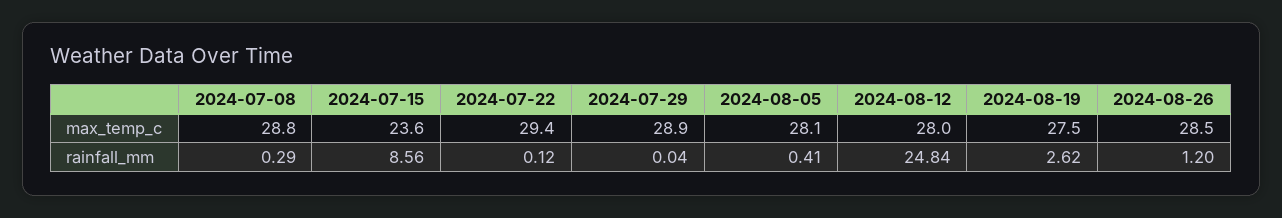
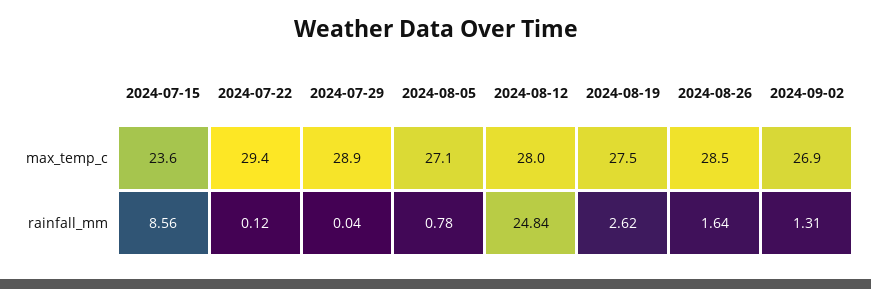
2024-07-08, max_temp_c: 28.8 -> none
2024-08-05, max_temp_c: 28.1 -> 27.1
2024-07-08, rainfall_mm: 0.29 -> none
2024-08-05, rainfall_mm: 0.41 -> 0.78
2024-08-26, rainfall_mm: 1.2 -> 1.64
2024-09-02, max_temp_c: none -> 26.9
2024-09-02, rainfall_mm: none -> 1.31

